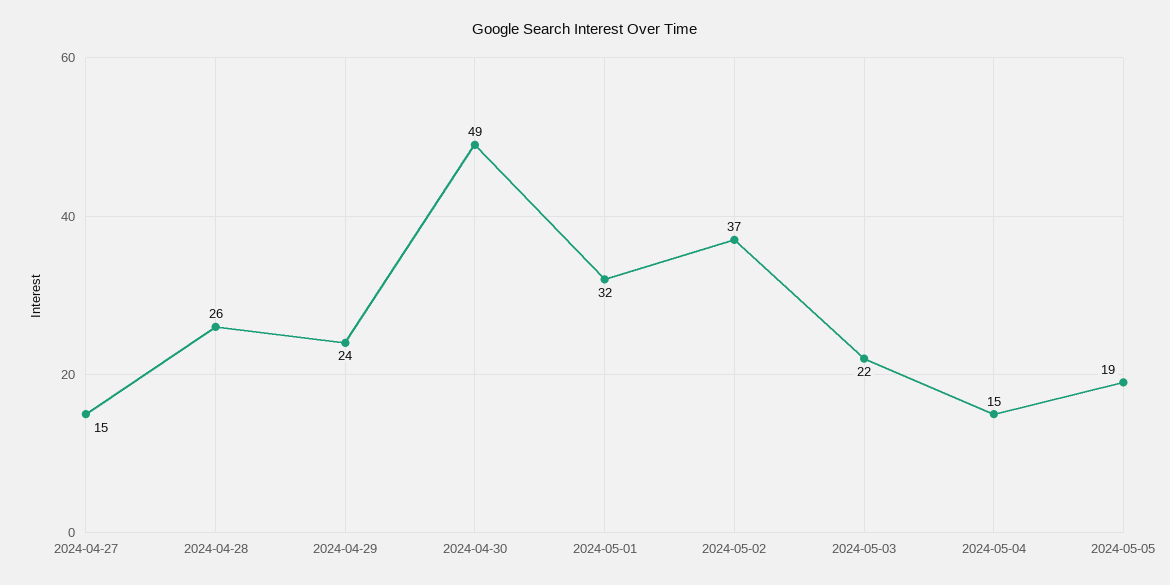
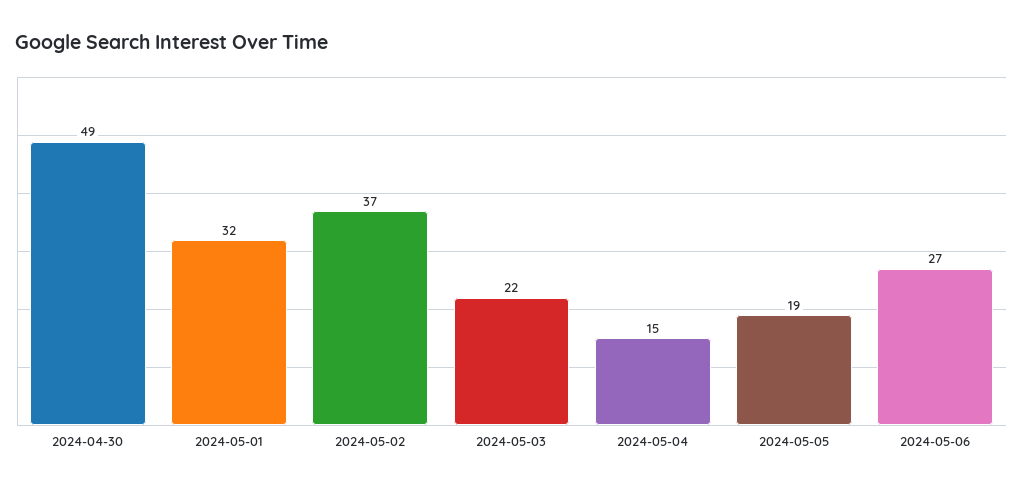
2024-04-27: 15 -> none
2024-04-28: 26 -> none
2024-04-29: 24 -> none
2024-05-06: none -> 27

